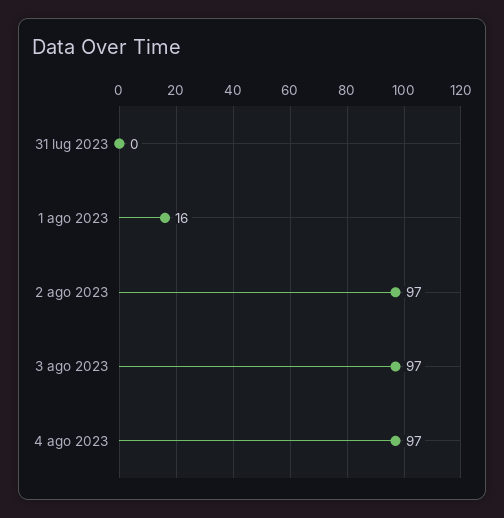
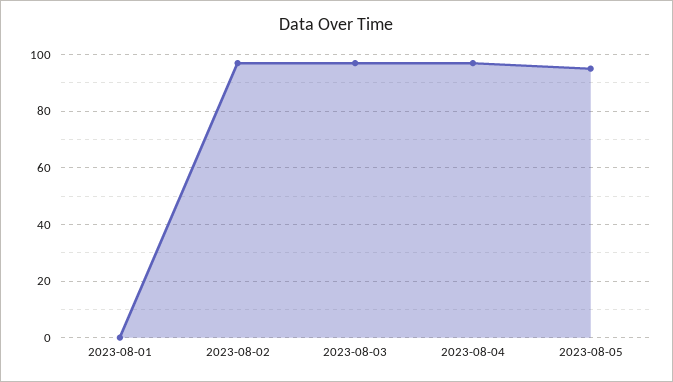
31 lug 2023: 0 -> none
1 ago 2023: 16 -> 0
2023-08-05: none -> 95

